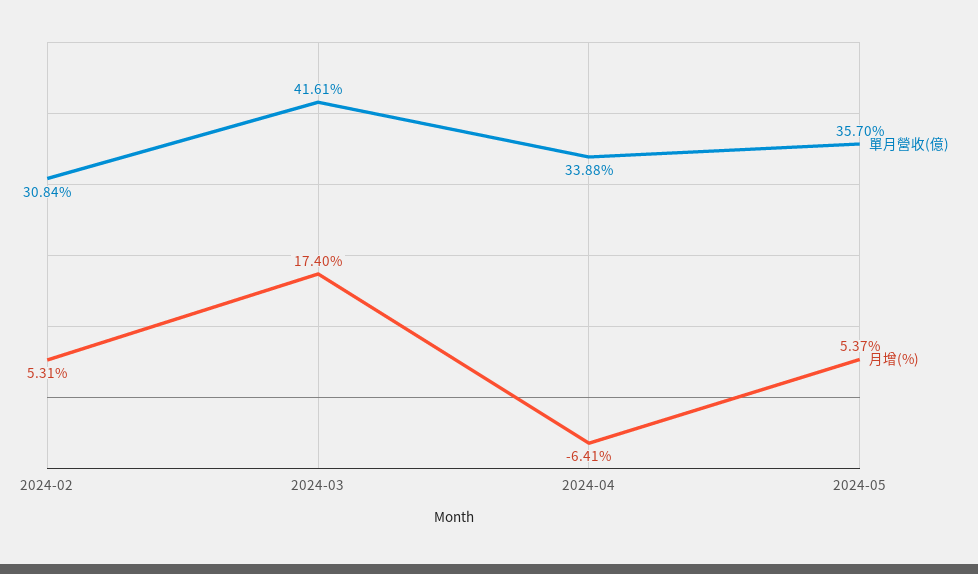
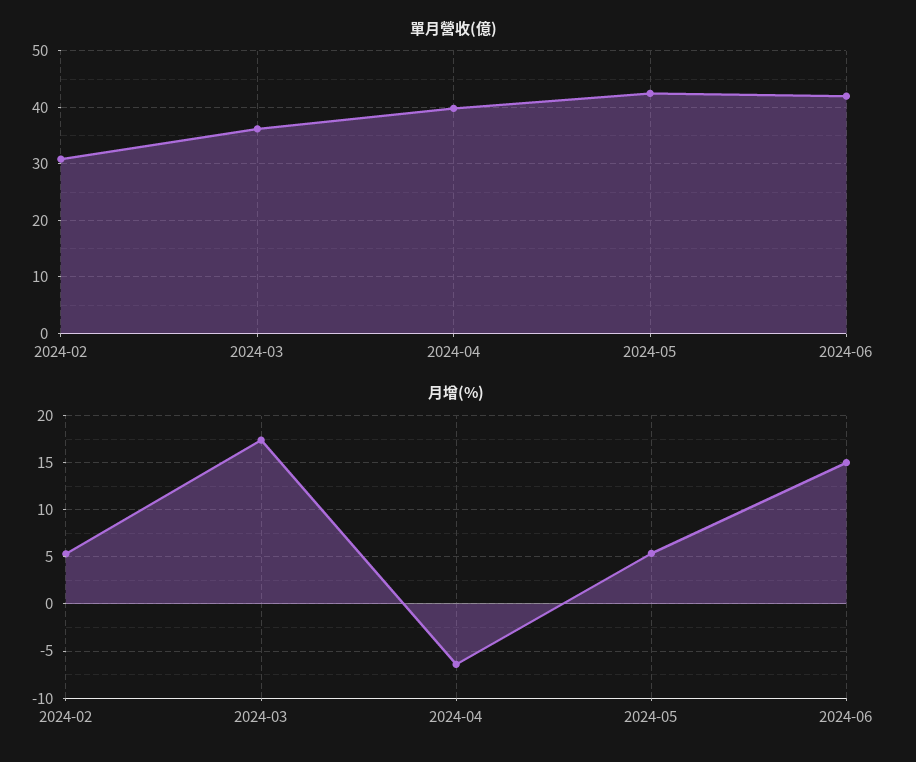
單月營收(億), 2024-03: 41.61 -> 36
單月營收(億), 2024-04: 33.88 -> 40
單月營收(億), 2024-05: 35.7 -> 42
單月營收(億), 2024-06: none -> 42
月增(%), 2024-06: none -> 15

